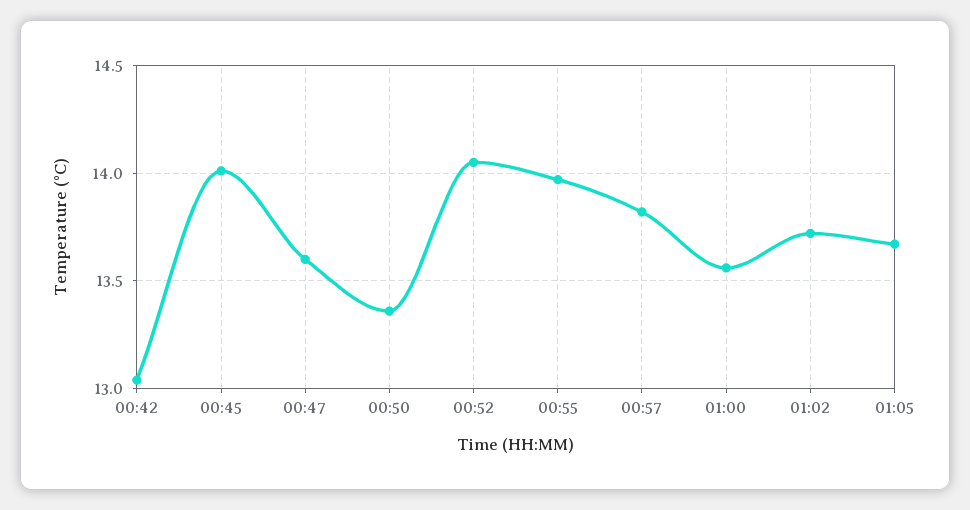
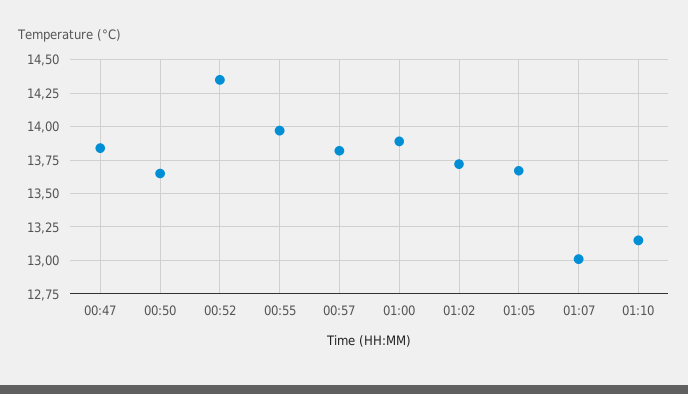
00:42: 13.05 -> none
00:45: 14 -> none
00:47: 13.6 -> 13.85
00:50: 13.35 -> 13.65
00:52: 14.05 -> 14.35
01:00: 13.55 -> 13.9
01:07: none -> 13
01:10: none -> 13.15

